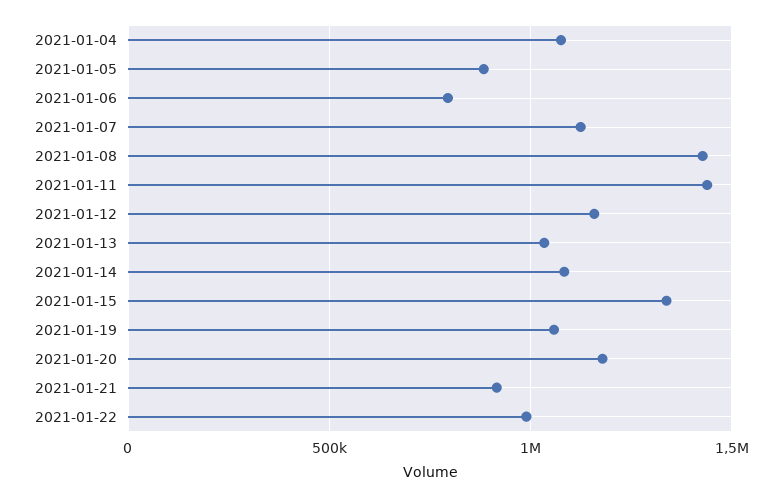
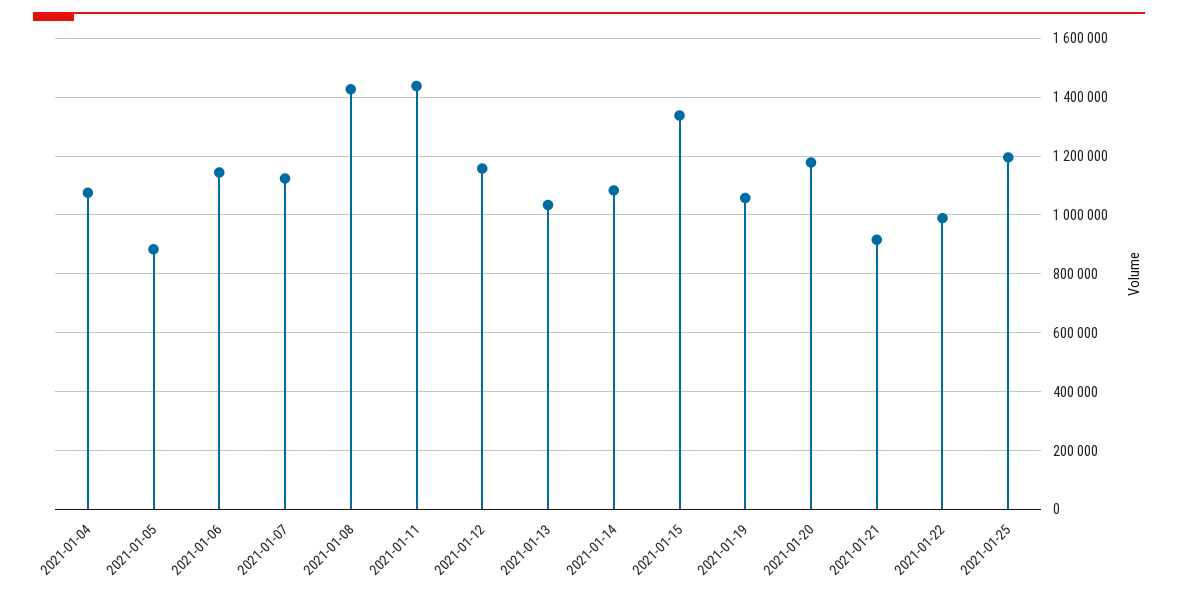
2021-01-06: 800000 -> 1150000
2021-01-25: none -> 1200000

